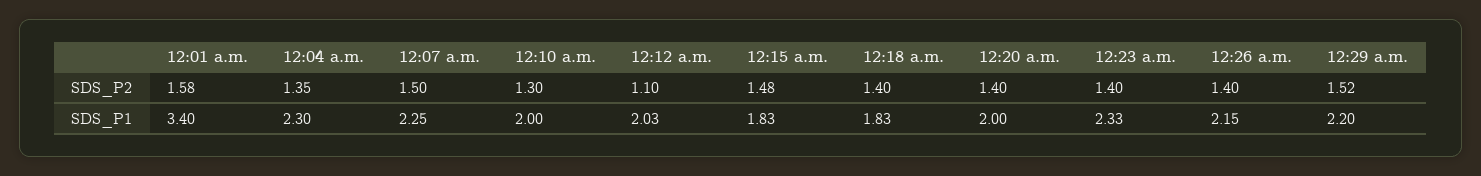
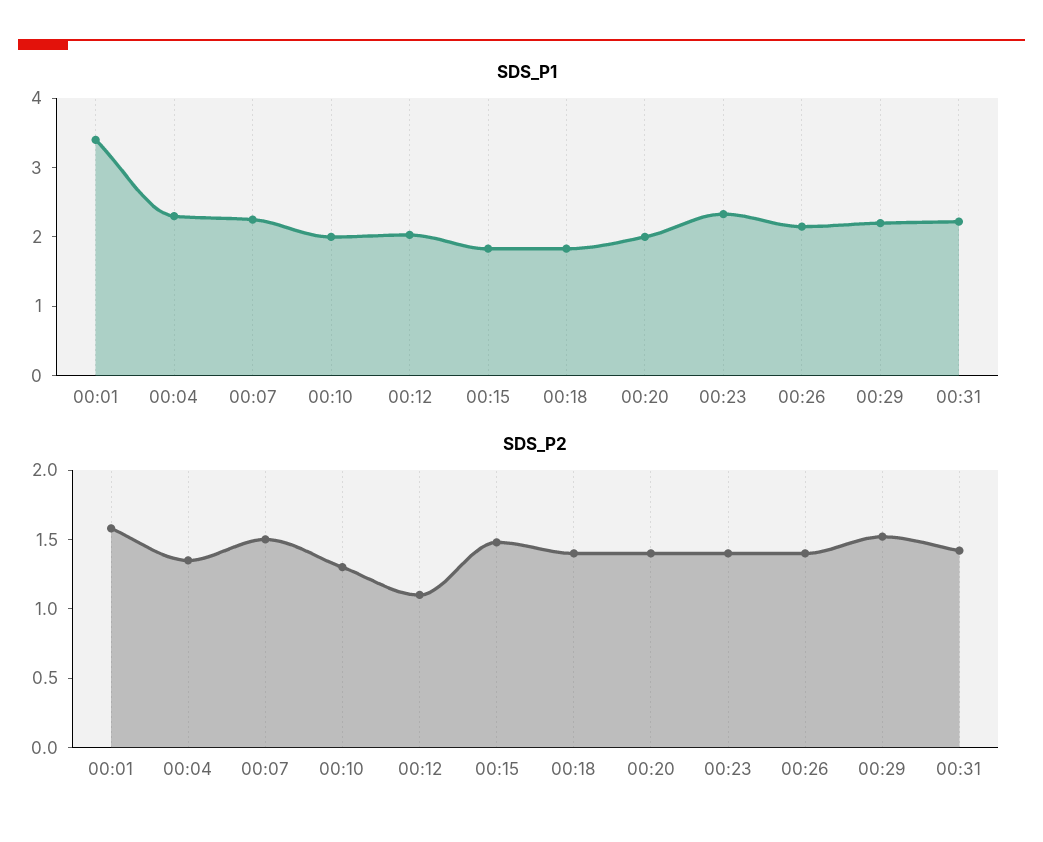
SDS_P1, 00:31: none -> 2.2
SDS_P2, 00:31: none -> 1.4

